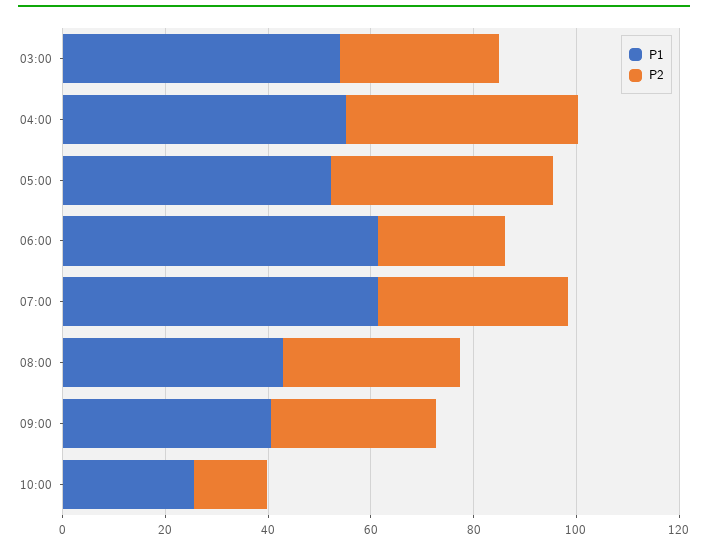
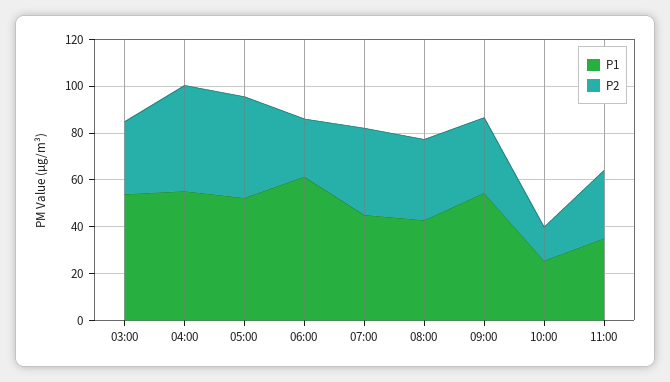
P1, 07:00: 60 -> 45
P1, 09:00: 40 -> 55
P1, 11:00: none -> 35
P2, 11:00: none -> 30

